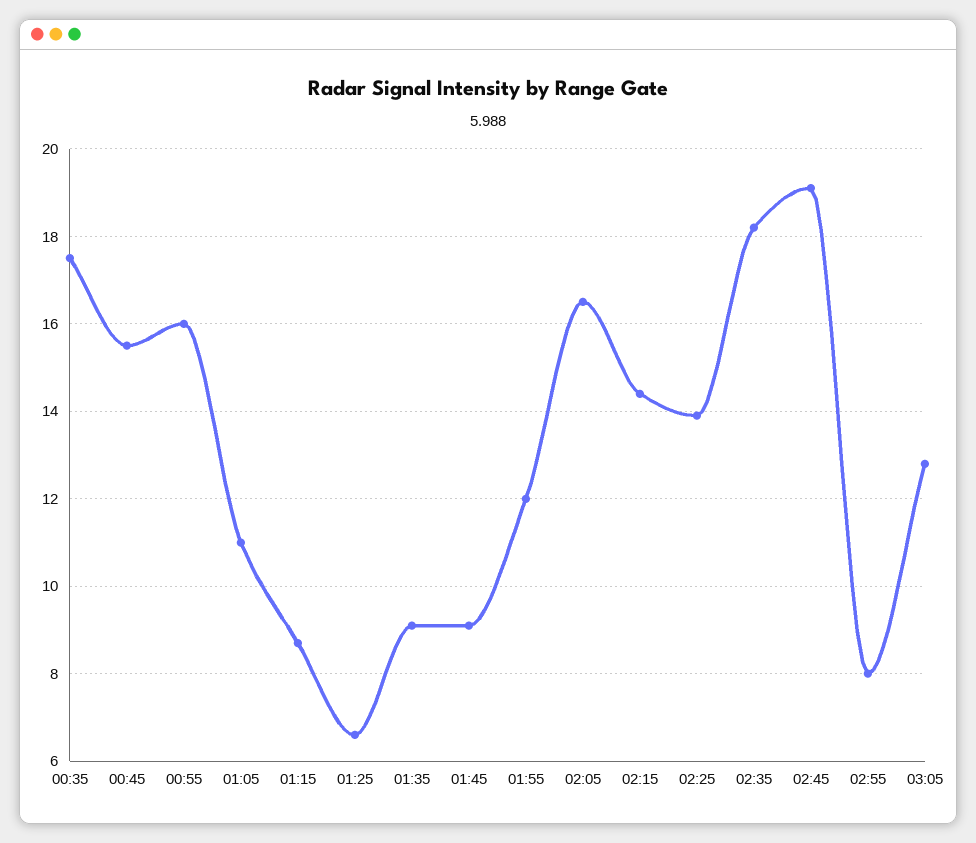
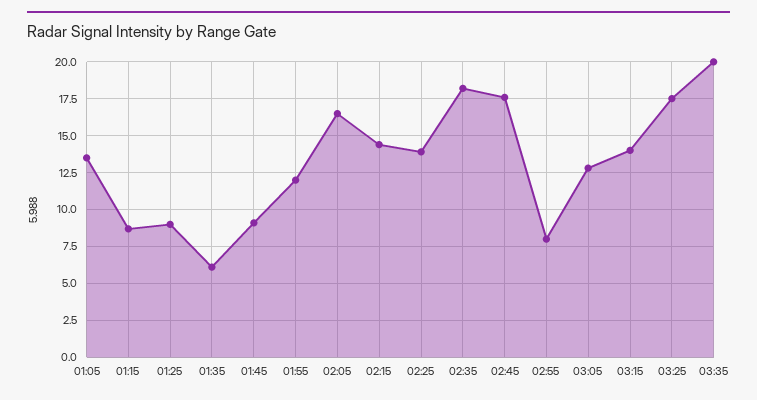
00:35: 17.5 -> none
00:45: 15.5 -> none
00:55: 16 -> none
01:05: 11 -> 13.5
01:25: 6.5 -> 9
01:35: 9 -> 6
02:45: 19 -> 17.5
03:15: none -> 14
03:25: none -> 17.5
03:35: none -> 20

